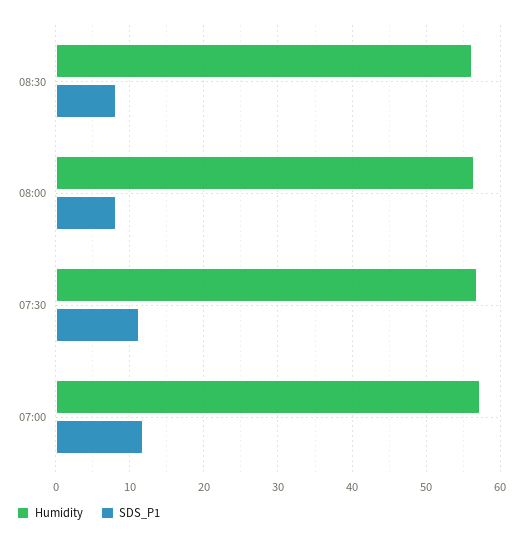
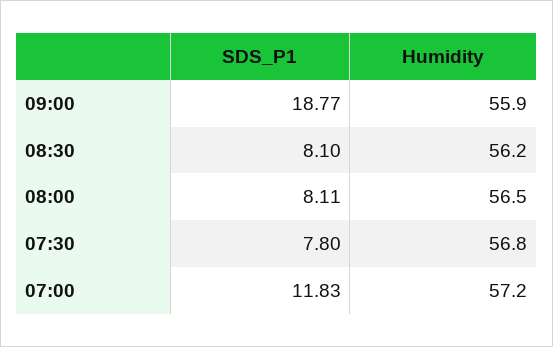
SDS_P1, 07:30: 11 -> 7.8
SDS_P1, 09:00: none -> 18.77
Humidity, 09:00: none -> 55.9

